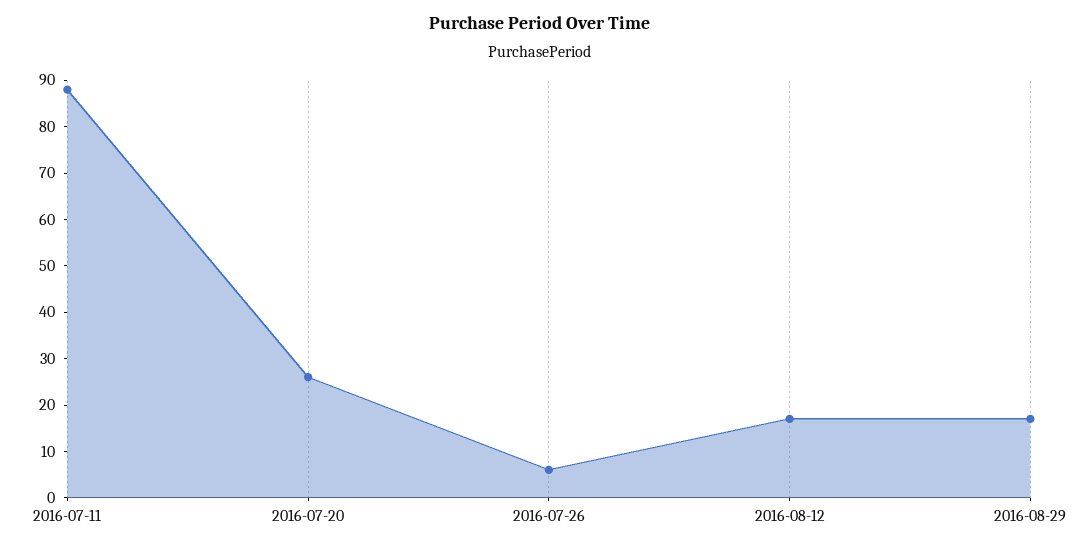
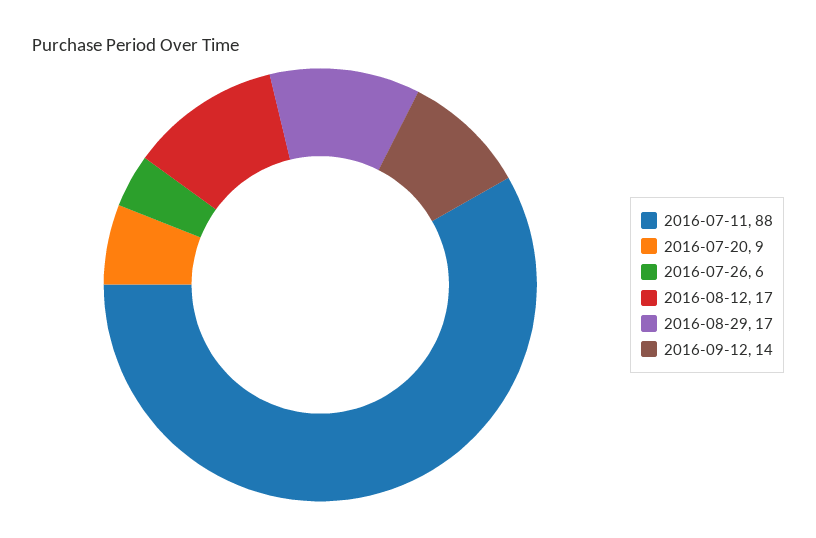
2016-07-20: 25 -> 9
2016-09-12: none -> 14

